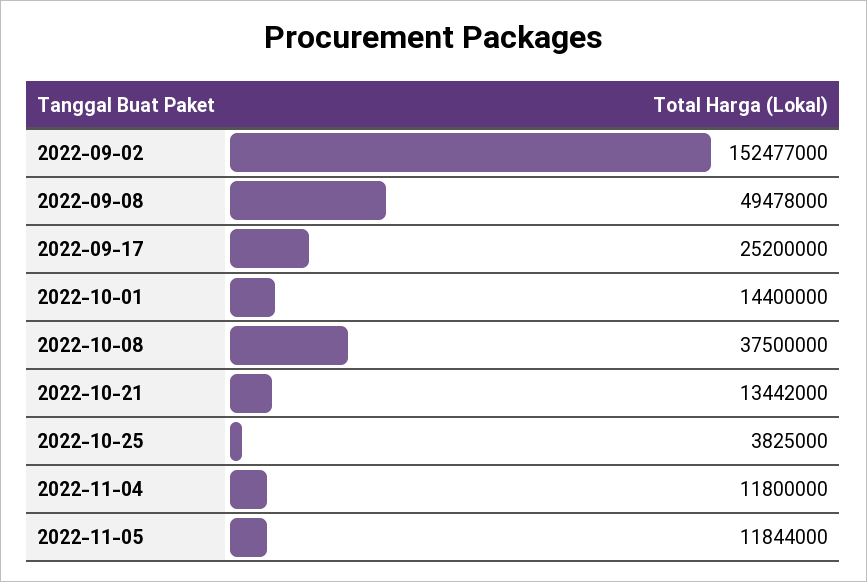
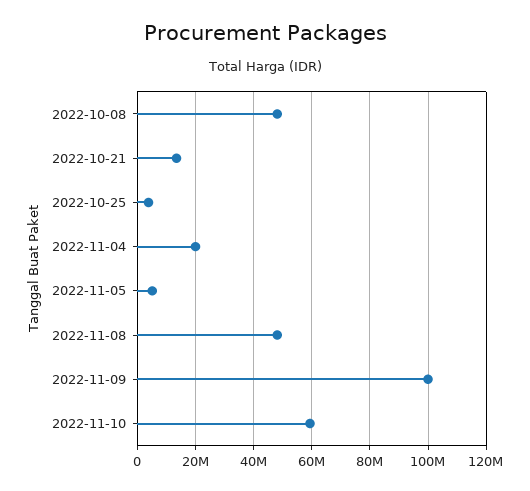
2022-09-02: 152477000 -> none
2022-09-08: 49478000 -> none
2022-09-17: 25200000 -> none
2022-10-01: 14400000 -> none
2022-10-08: 37500000 -> 47500000
2022-11-04: 11800000 -> 20000000
2022-11-05: 11844000 -> 5000000
2022-11-08: none -> 47500000
2022-11-09: none -> 100000000
2022-11-10: none -> 60000000

